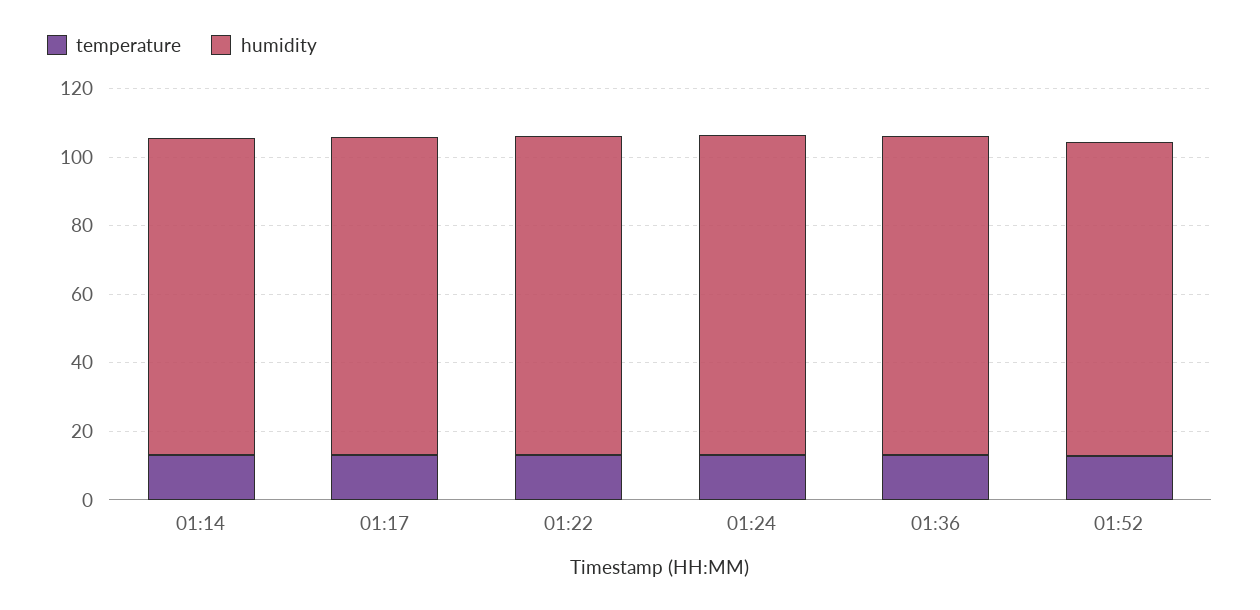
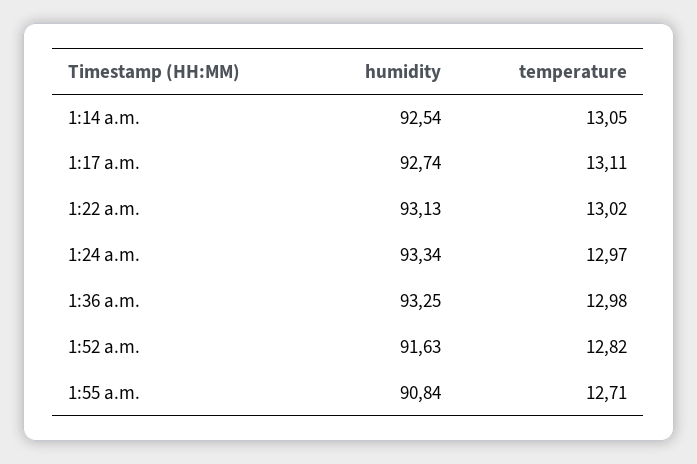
humidity, 1:55 a.m.: none -> 90.84
temperature, 1:55 a.m.: none -> 12.71

